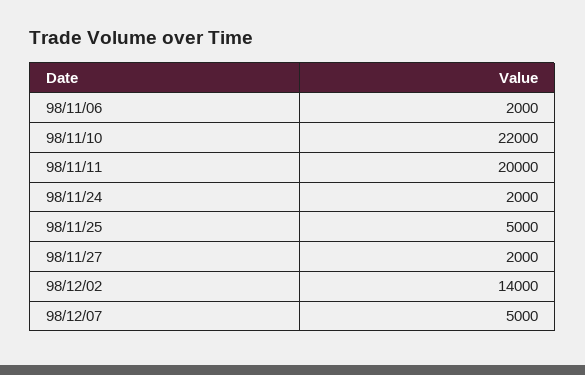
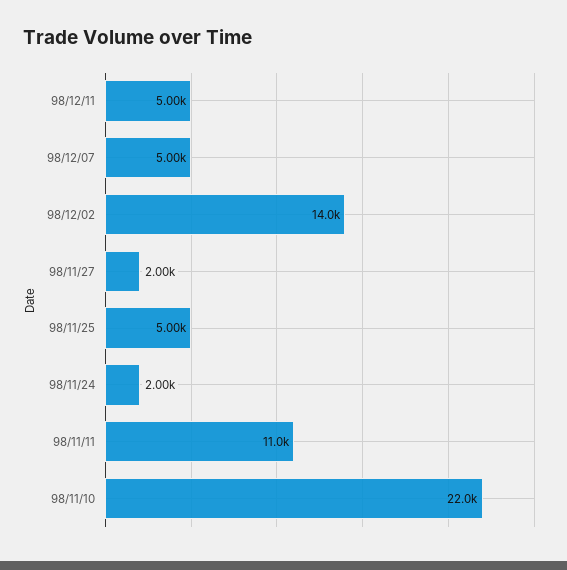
98/11/06: 2000 -> none
98/11/11: 20000 -> 11000
98/12/11: none -> 5000

